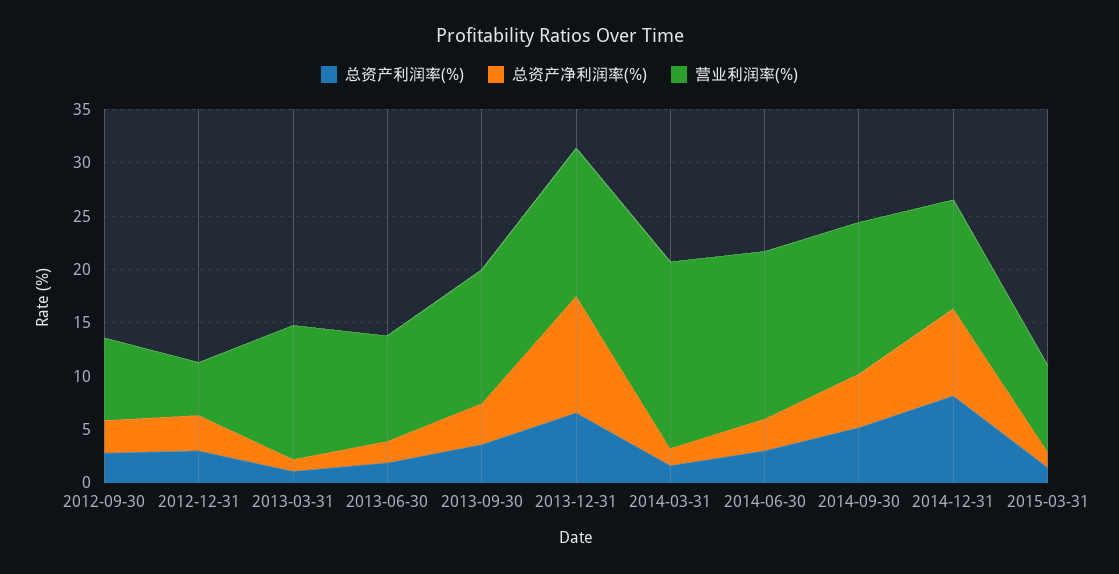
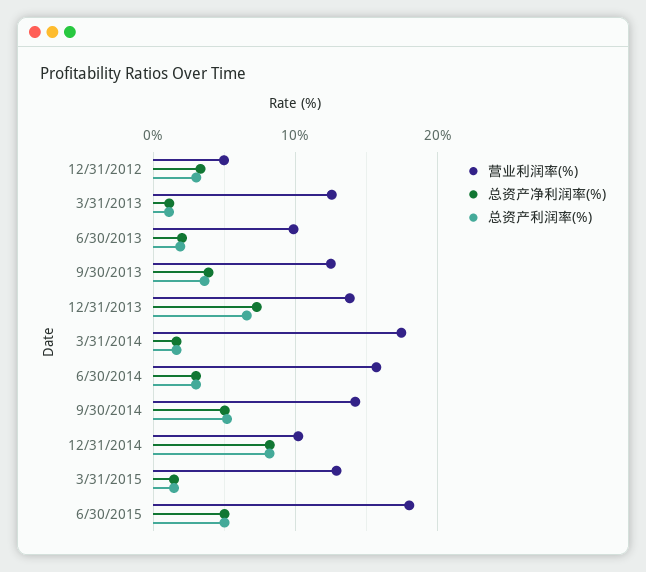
总资产利润率(%), 2012-09-30: 3 -> none
总资产净利润率(%), 2012-09-30: 3 -> none
营业利润率(%), 2012-09-30: 8 -> none
总资产净利润率(%), 2013-12-31: 11 -> 7
营业利润率(%), 2015-03-31: 8 -> 13
营业利润率(%), 6/30/2015: none -> 18
总资产净利润率(%), 6/30/2015: none -> 5
总资产利润率(%), 6/30/2015: none -> 5

